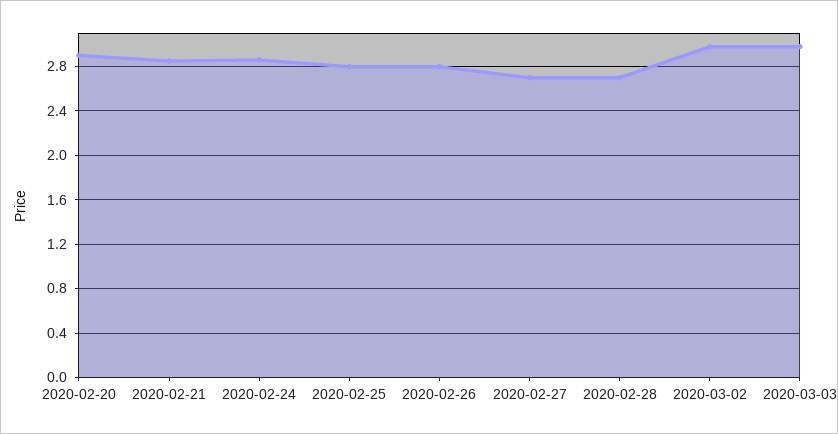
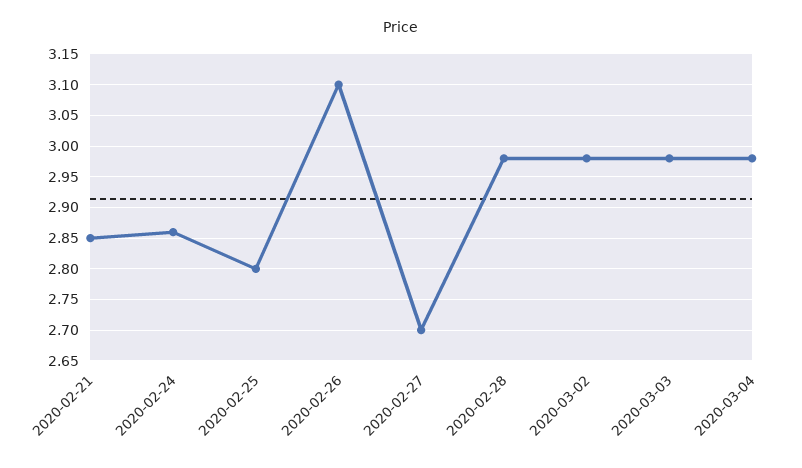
2020-02-20: 2.9 -> none
2020-02-26: 2.8 -> 3.1
2020-02-28: 2.7 -> 2.98
2020-03-04: none -> 2.98

